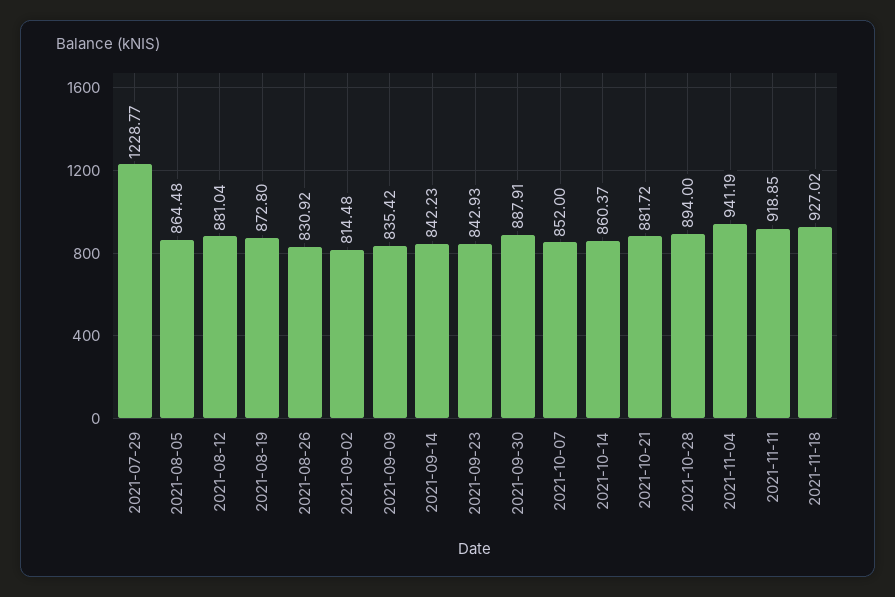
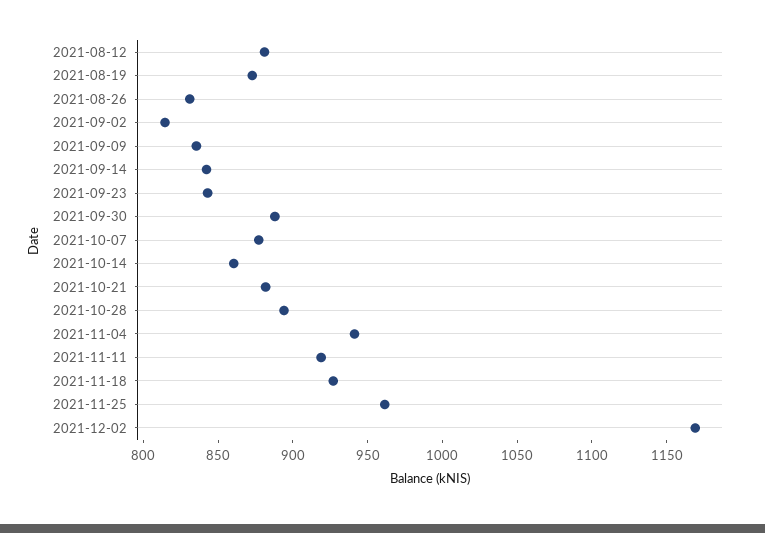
2021-07-29: 1228.77 -> none
2021-08-05: 864.48 -> none
2021-10-07: 852 -> 880
2021-11-25: none -> 960
2021-12-02: none -> 1170

